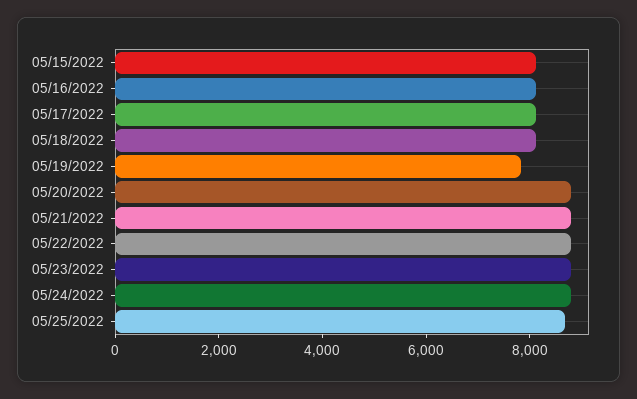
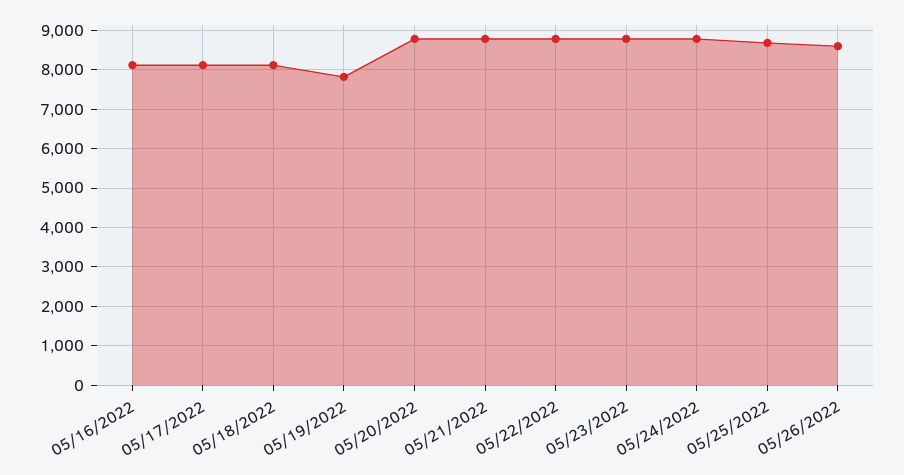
05/15/2022: 8000 -> none
05/26/2022: none -> 8600

